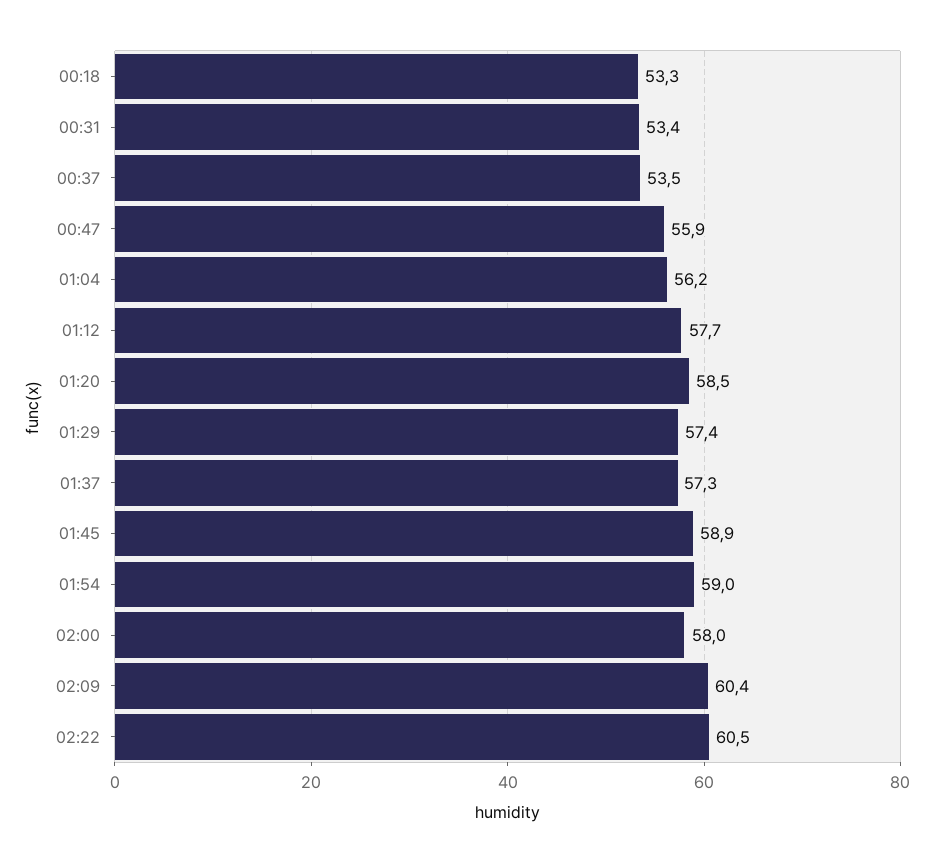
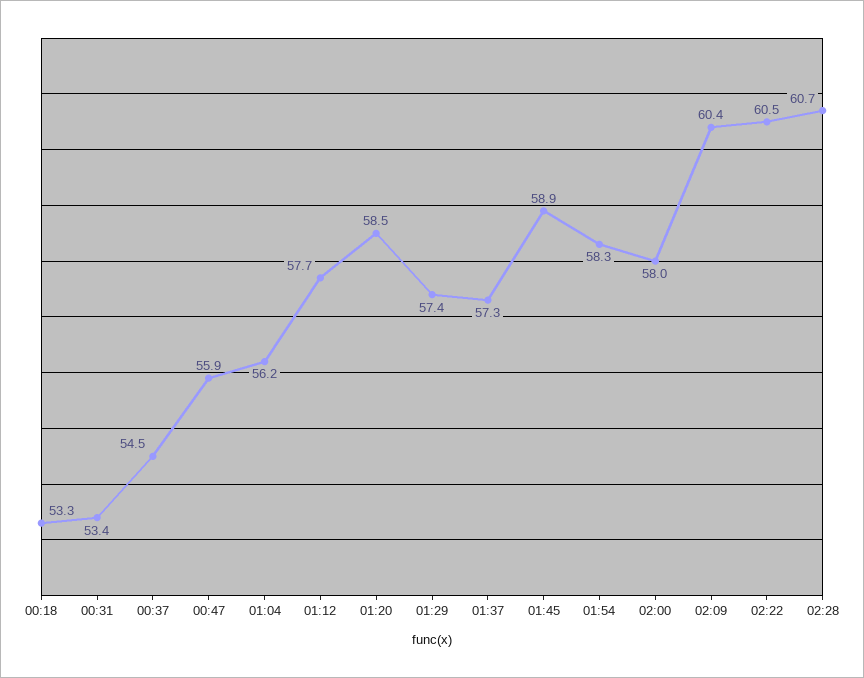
00:37: 53.5 -> 54.5
01:54: 59 -> 58.3
02:28: none -> 60.7

